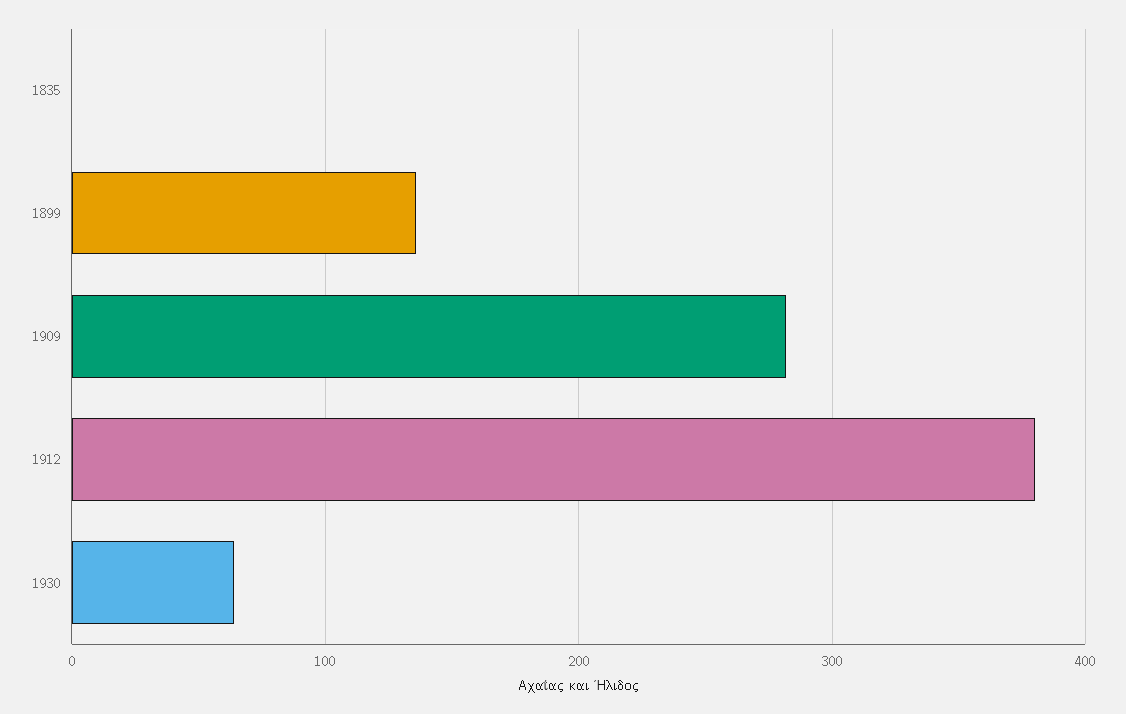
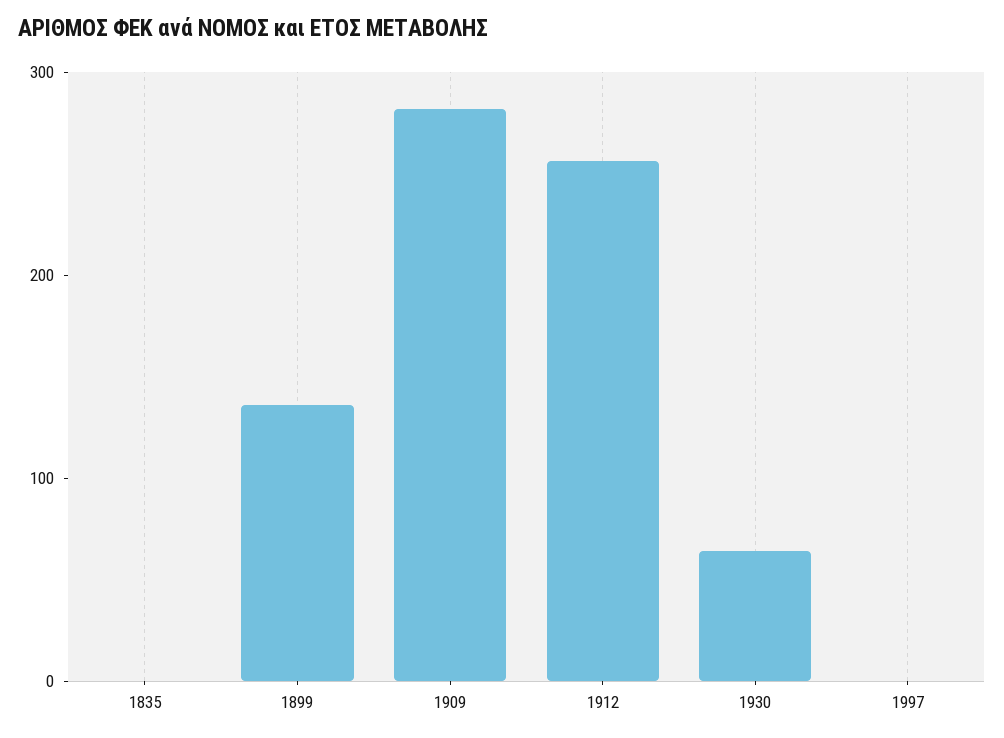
1912: 380 -> 260
1997: none -> 0

